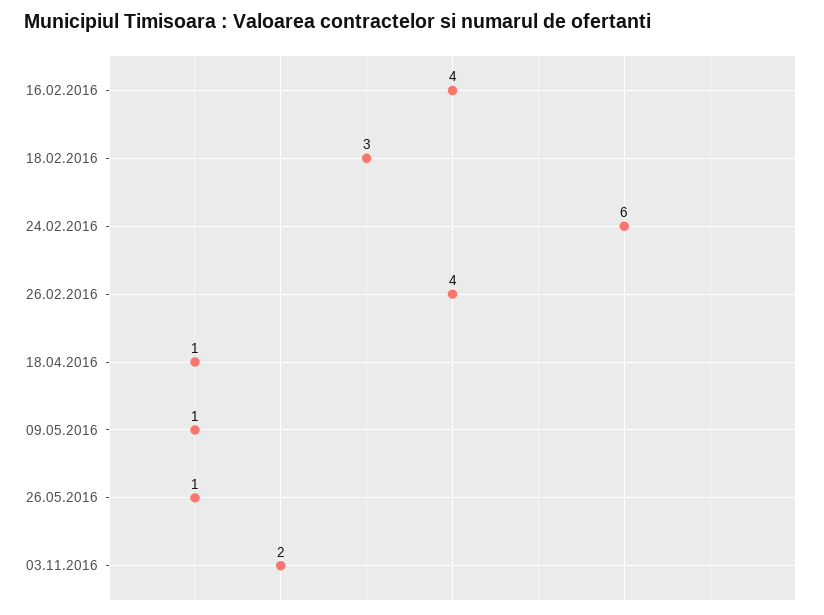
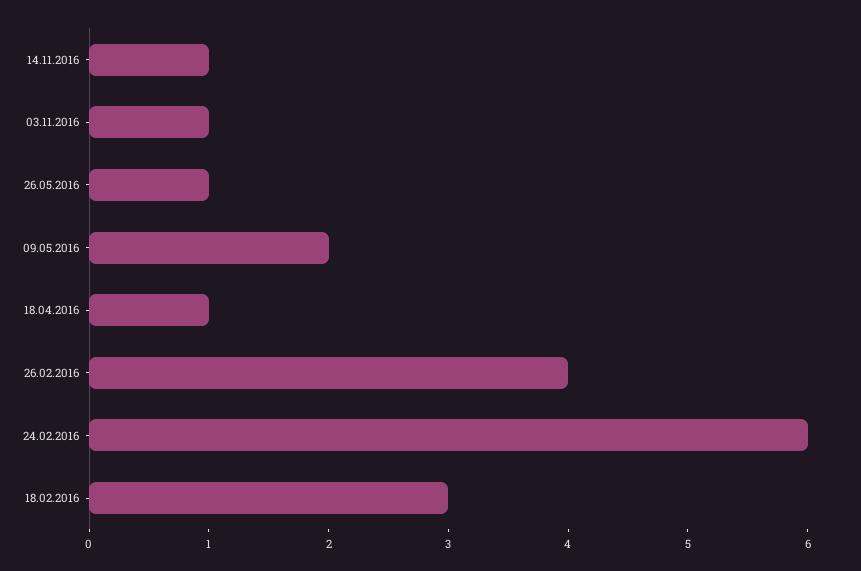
16.02.2016: 4 -> none
09.05.2016: 1 -> 2
03.11.2016: 2 -> 1
14.11.2016: none -> 1

